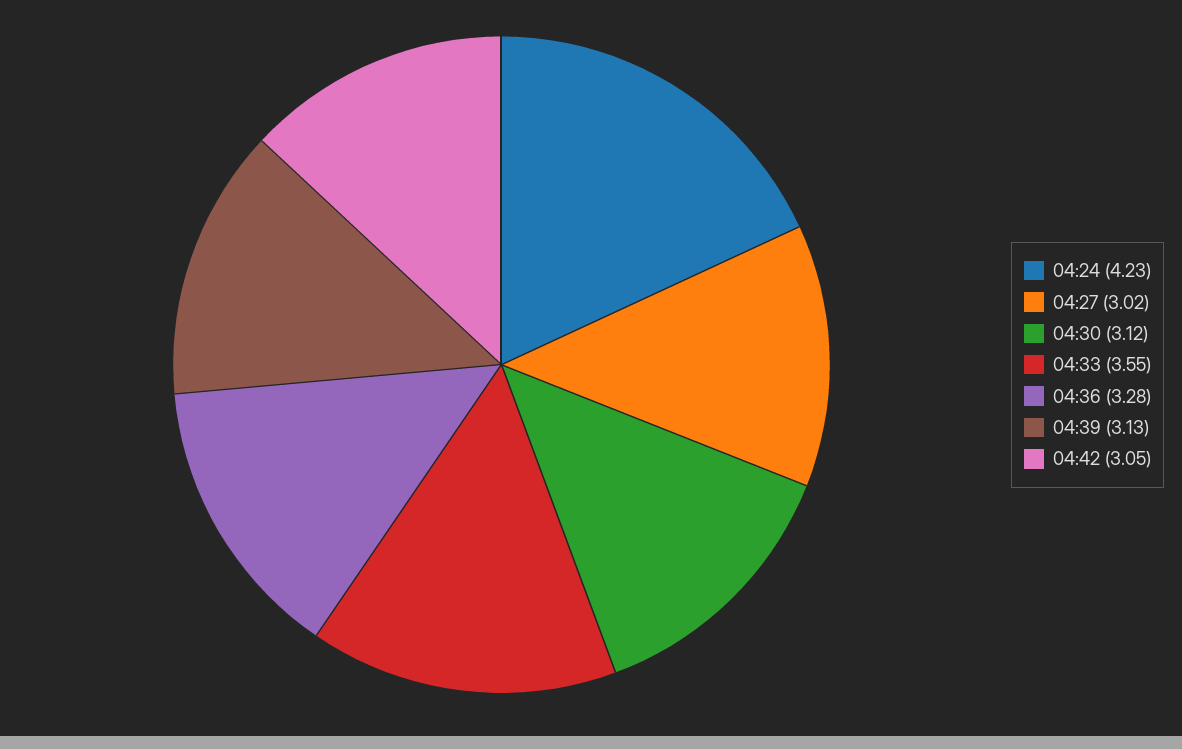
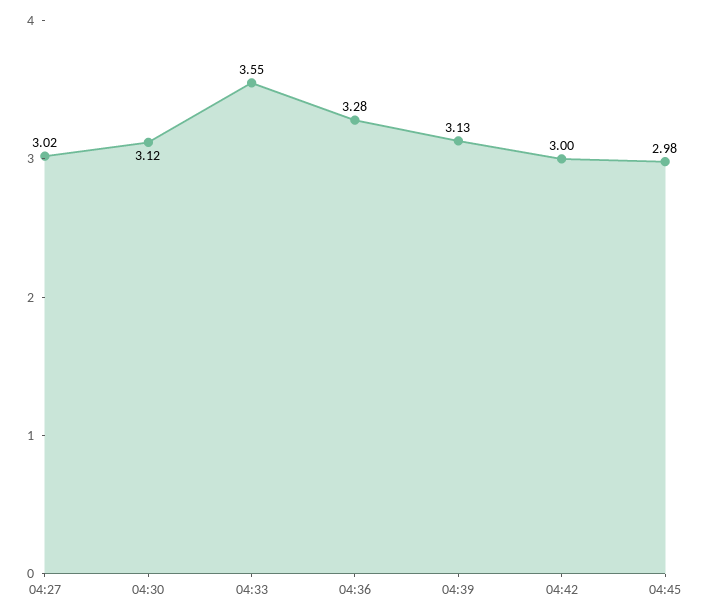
04:24: 4.23 -> none
04:42: 3.05 -> 3
04:45: none -> 2.98

